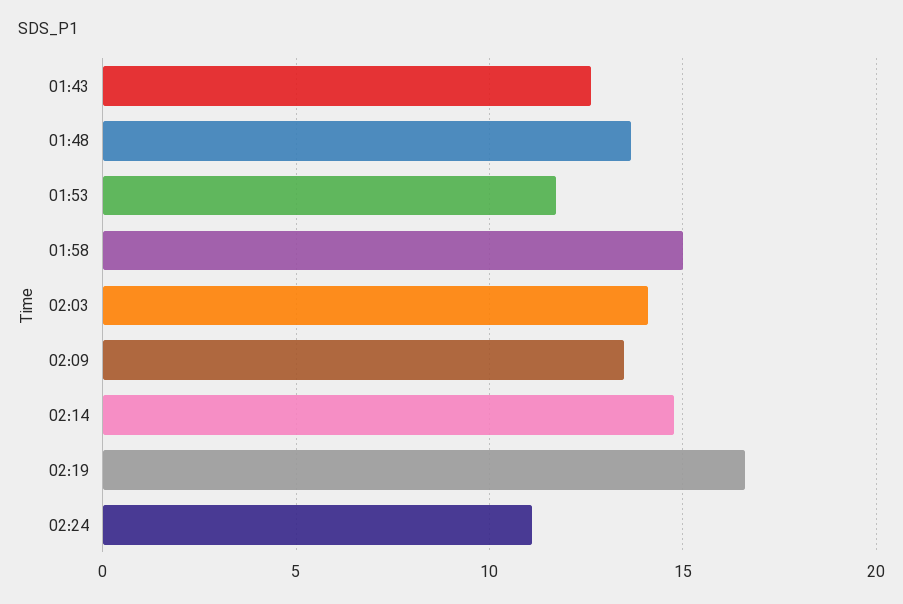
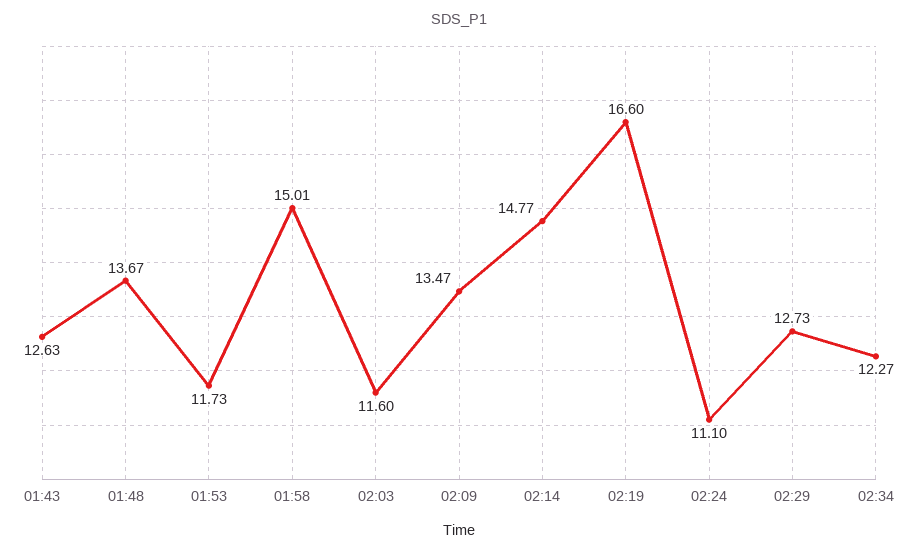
02:03: 14 -> 11.6
02:29: none -> 12.73
02:34: none -> 12.27

